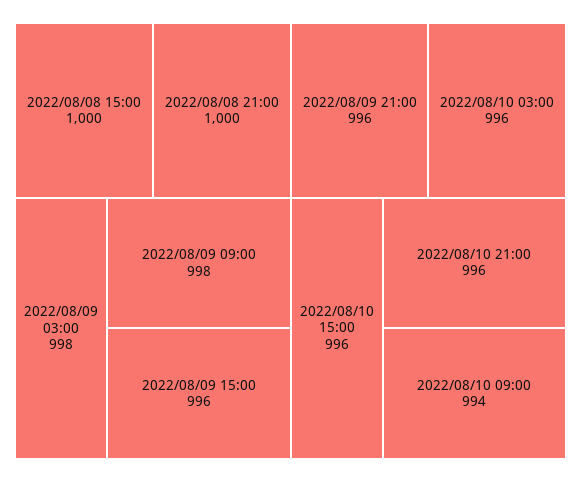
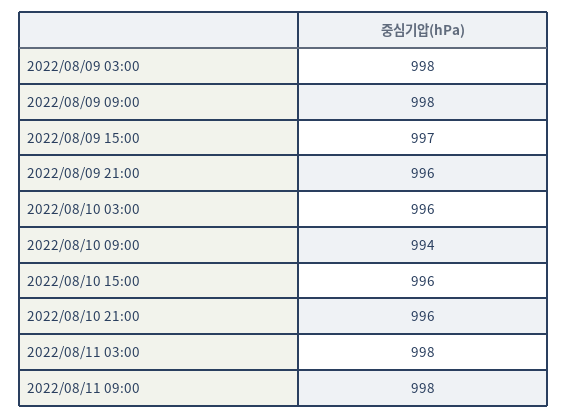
2022/08/08 15:00: 1000 -> none
2022/08/08 21:00: 1000 -> none
2022/08/09 15:00: 996 -> 997
2022/08/11 03:00: none -> 998
2022/08/11 09:00: none -> 998

